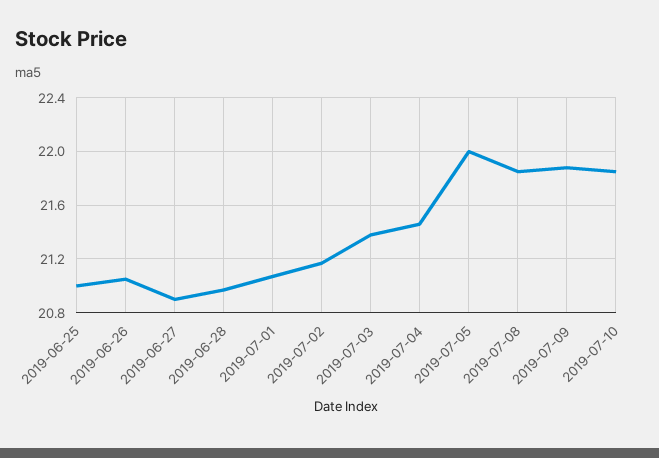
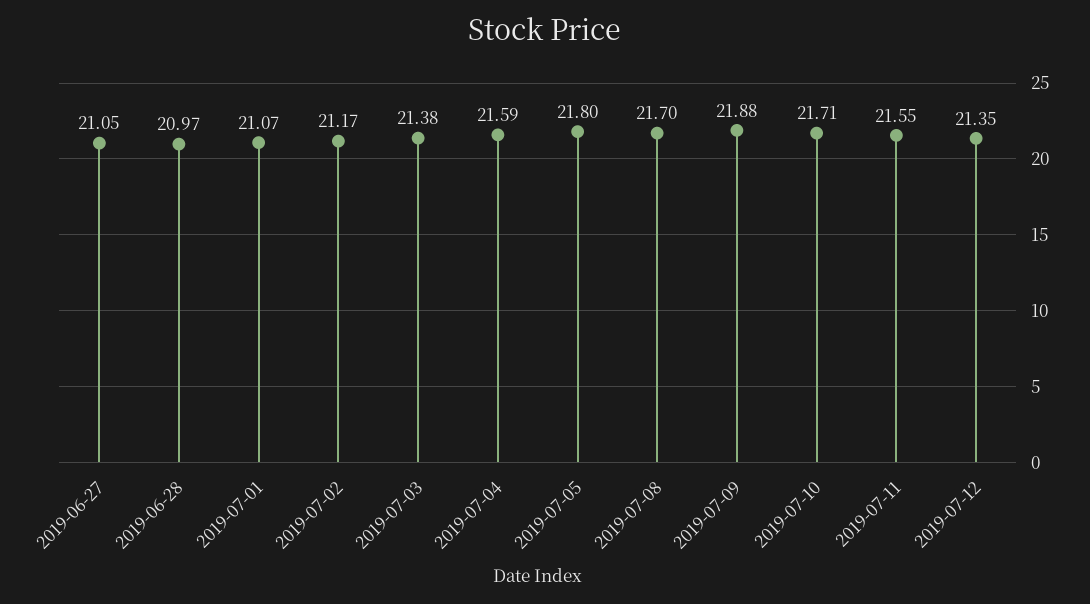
2019-06-25: 21 -> none
2019-06-26: 21.05 -> none
2019-06-27: 20.9 -> 21.05
2019-07-04: 21.45 -> 21.59
2019-07-05: 22 -> 21.8
2019-07-08: 21.85 -> 21.7
2019-07-10: 21.85 -> 21.71
2019-07-11: none -> 21.55
2019-07-12: none -> 21.35

